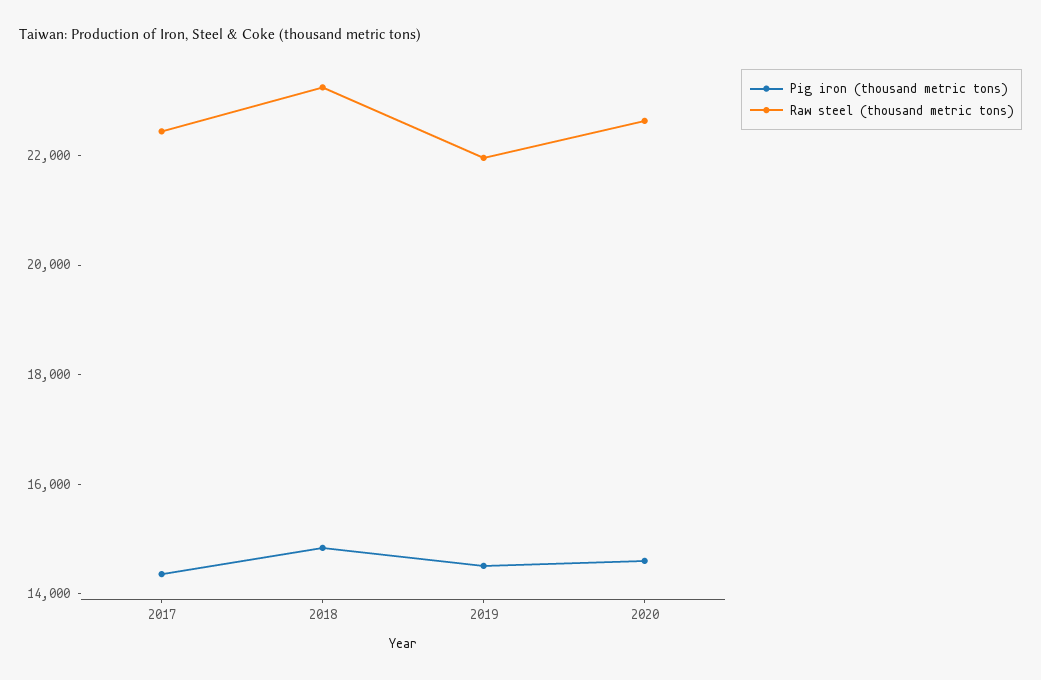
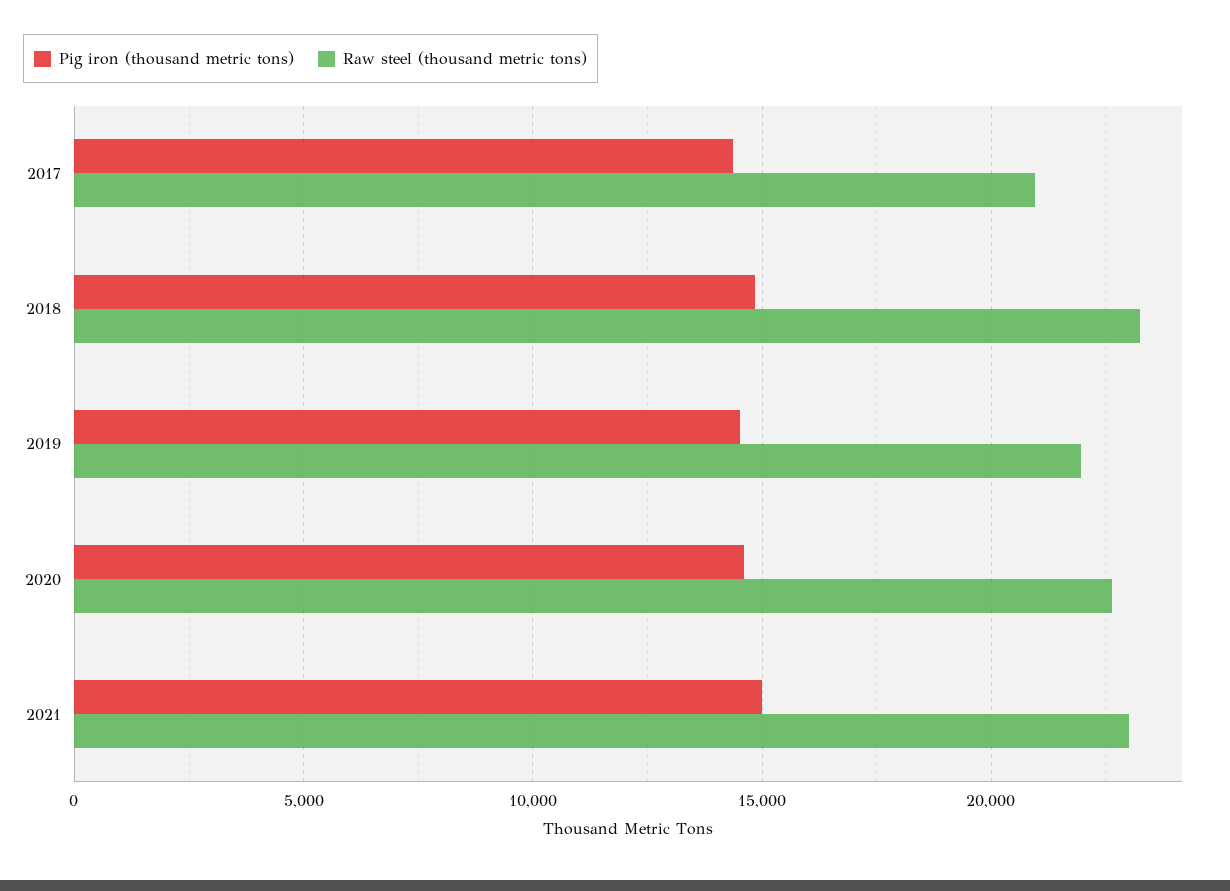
Raw steel (thousand metric tons), 2017: 22500 -> 21000
Pig iron (thousand metric tons), 2021: none -> 15000
Raw steel (thousand metric tons), 2021: none -> 23000

